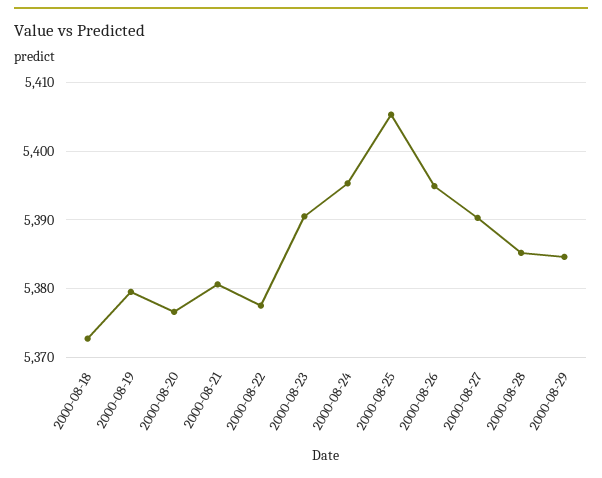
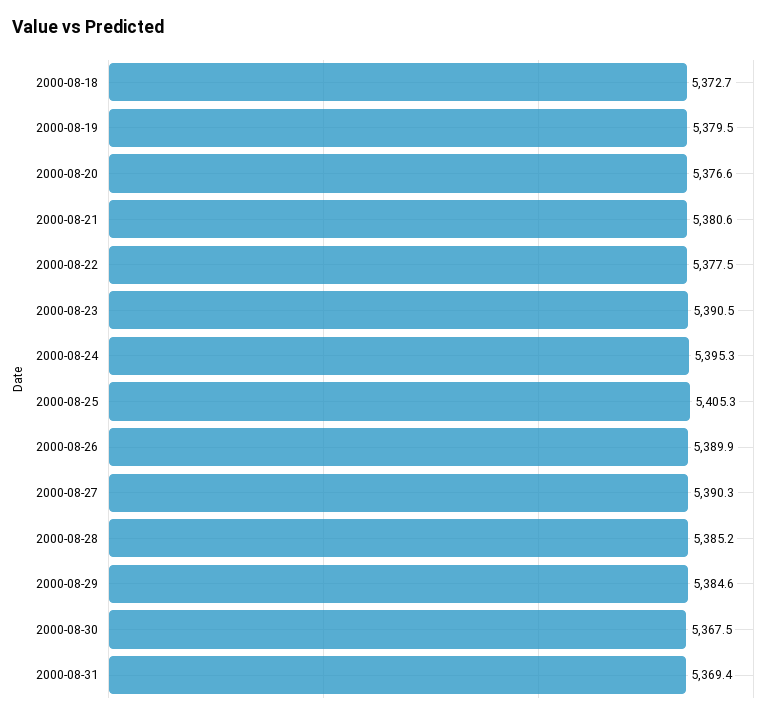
2000-08-26: 5395 -> 5389.9
2000-08-30: none -> 5367.5
2000-08-31: none -> 5369.4

